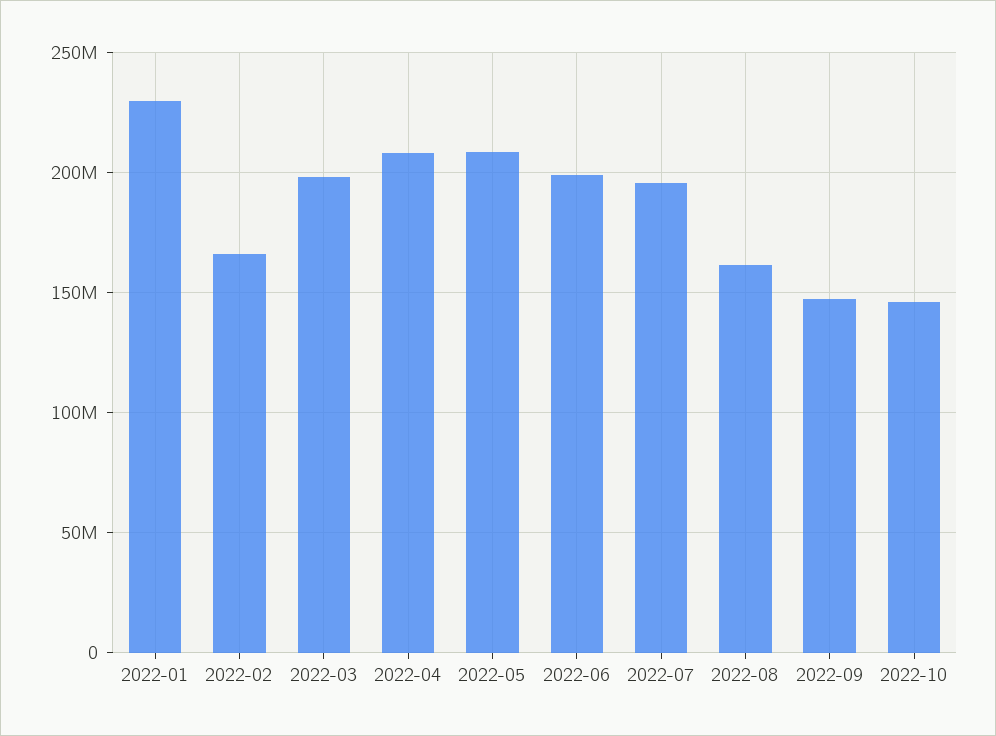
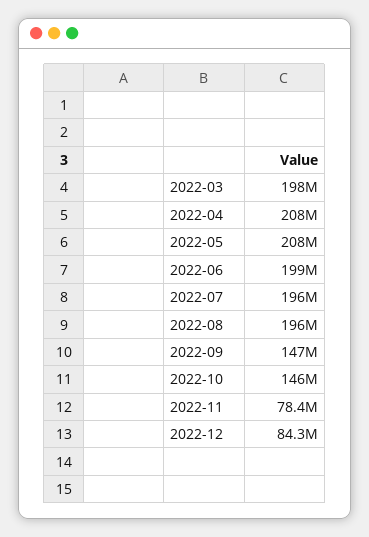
2022-01: 230000000 -> none
2022-02: 165000000 -> none
2022-08: 160000000 -> 196000000
2022-11: none -> 78400000
2022-12: none -> 84300000

